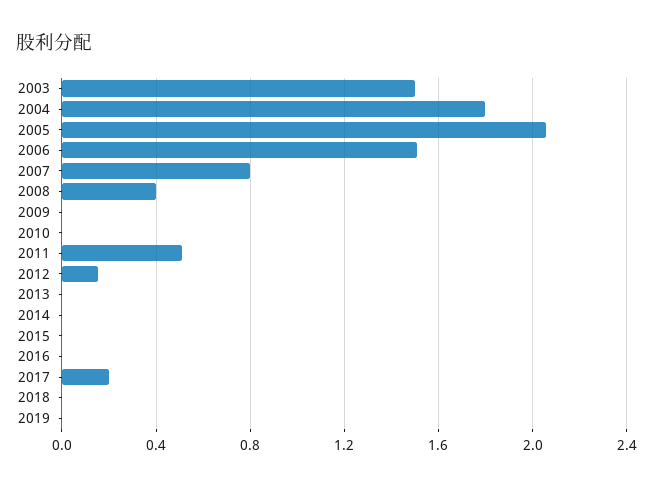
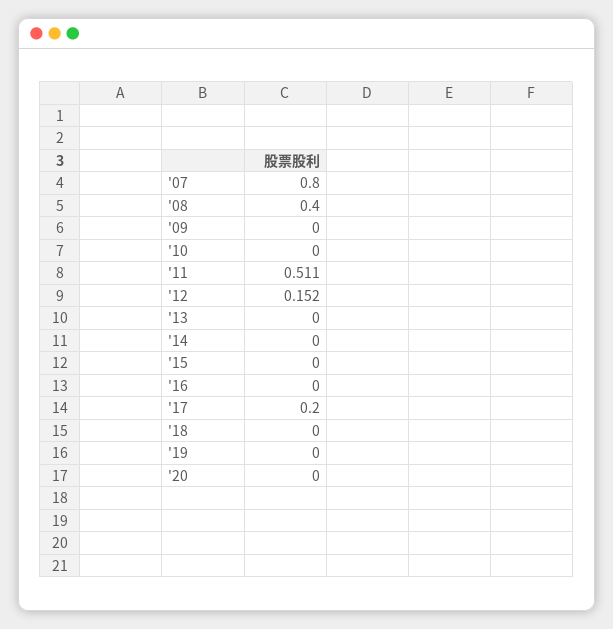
2003: 1.5 -> none
2004: 1.8 -> none
2005: 2.05 -> none
2006: 1.5 -> none
'20: none -> 0

